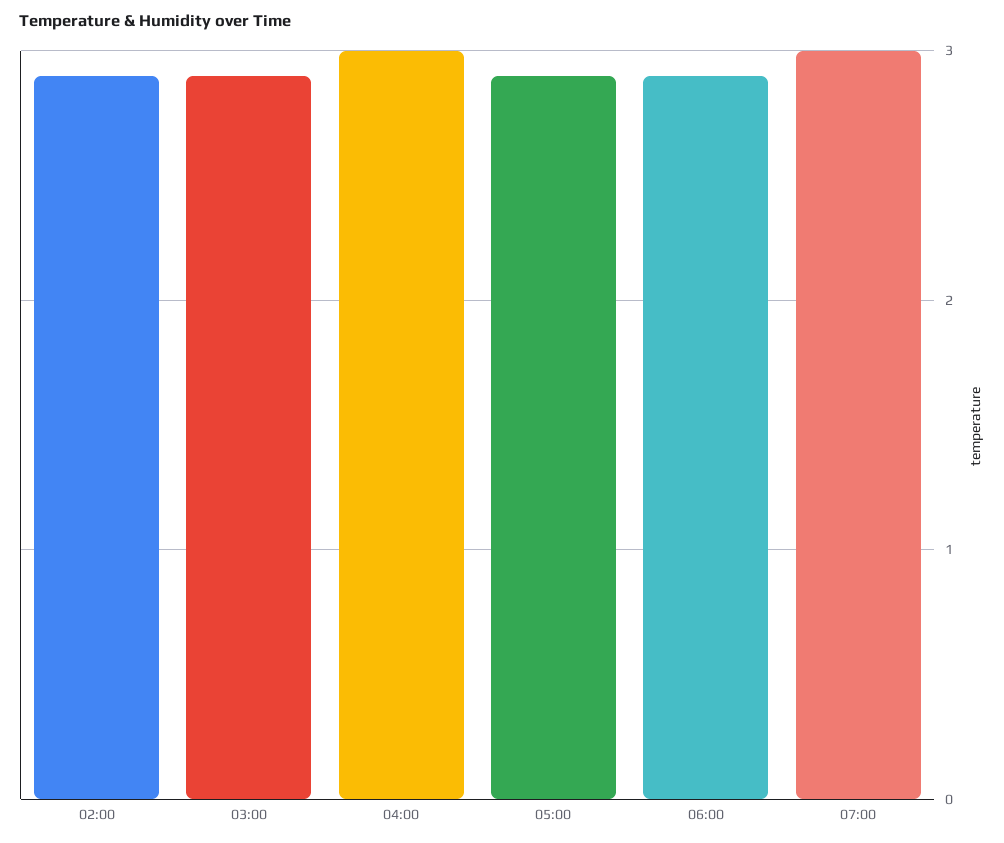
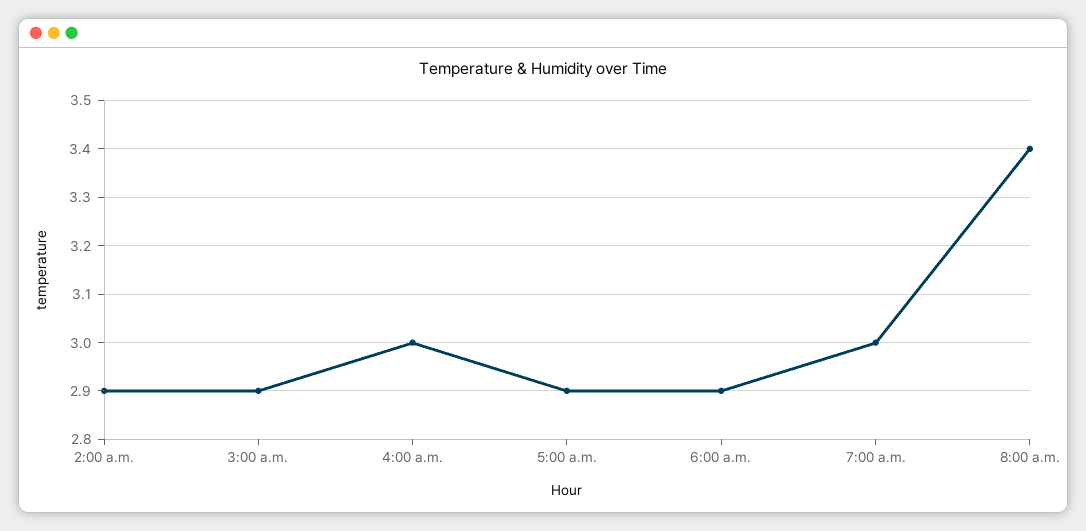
8:00 a.m.: none -> 3.4

